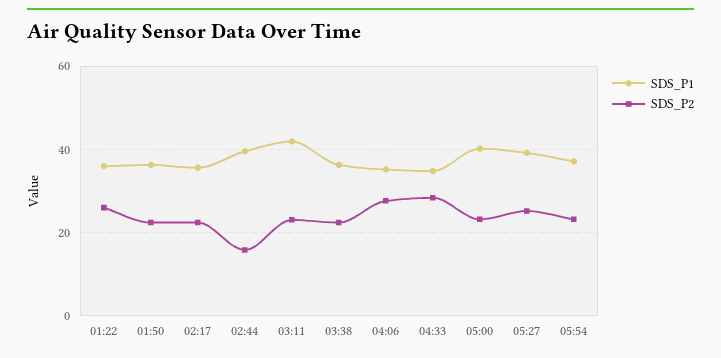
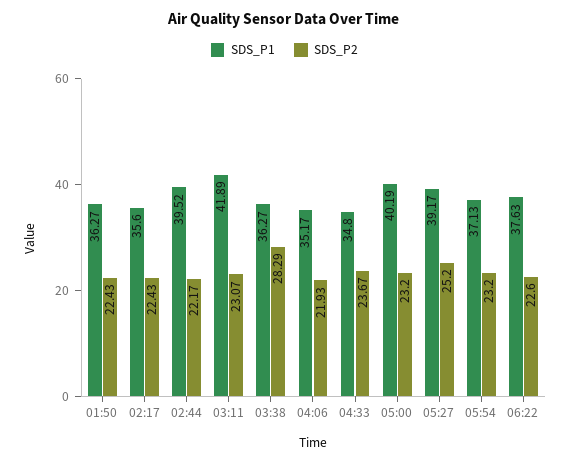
SDS_P1, 01:22: 36 -> none
SDS_P2, 01:22: 26 -> none
SDS_P2, 02:44: 16 -> 22.17
SDS_P2, 03:38: 22 -> 28.29
SDS_P2, 04:06: 28 -> 21.93
SDS_P2, 04:33: 28 -> 23.67
SDS_P1, 06:22: none -> 37.63
SDS_P2, 06:22: none -> 22.6

